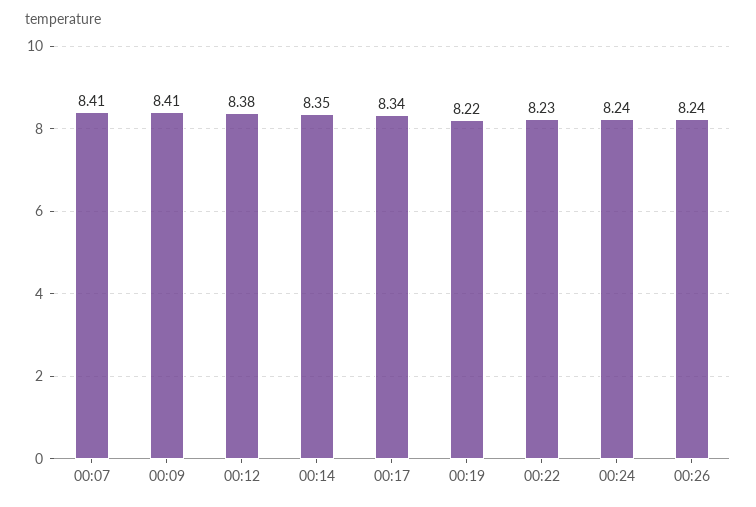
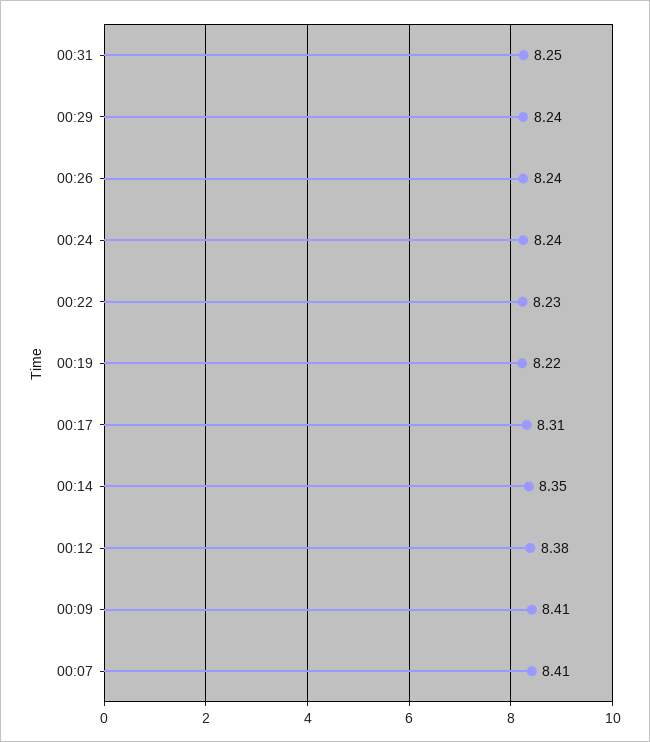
00:17: 8.34 -> 8.31
00:31: none -> 8.25
00:29: none -> 8.24

